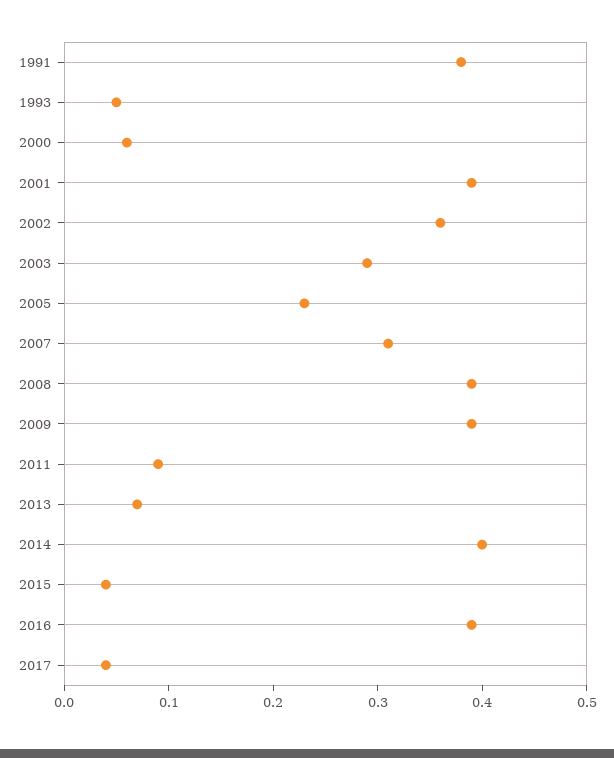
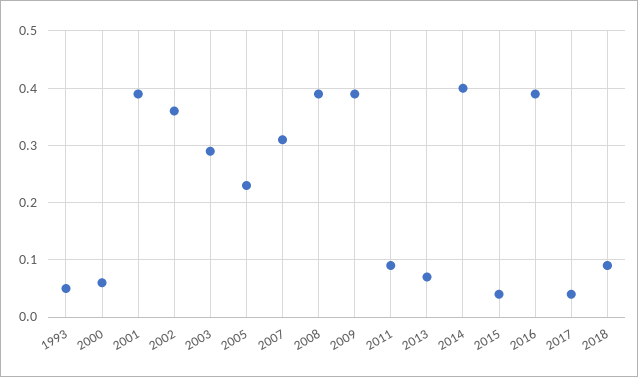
1991: 0.38 -> none
2018: none -> 0.1

